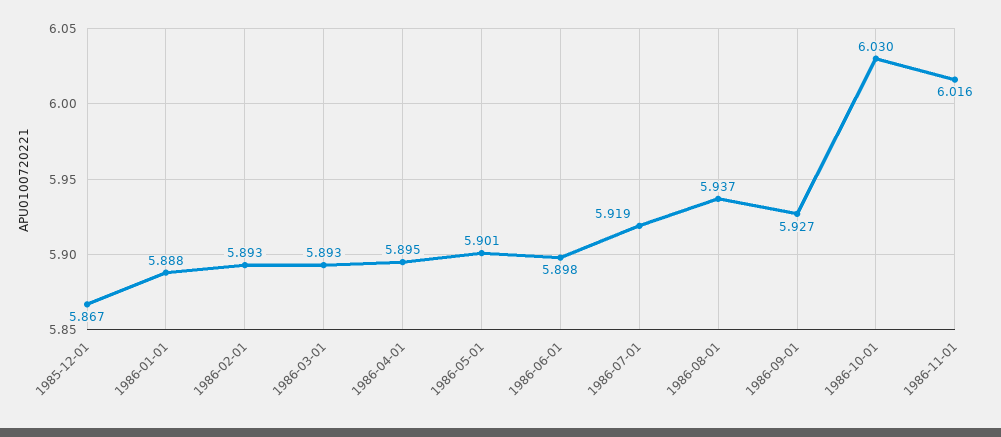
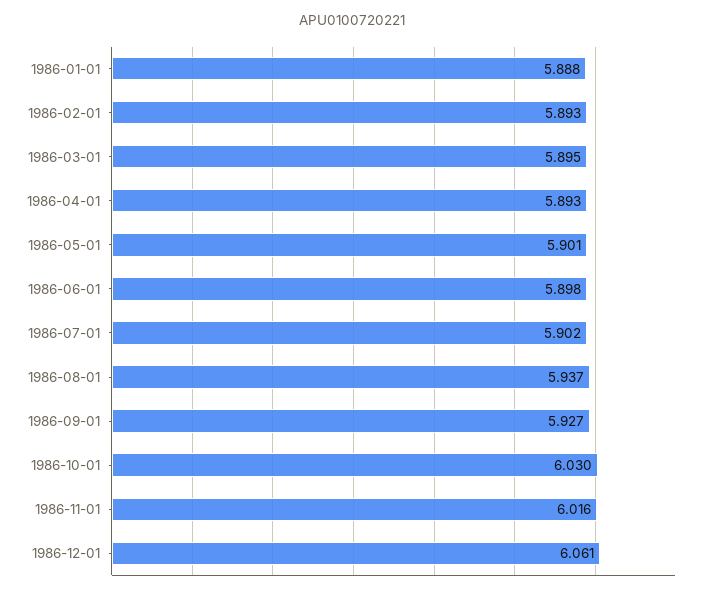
1985-12-01: 5.867 -> none
1986-03-01: 5.893 -> 5.895
1986-04-01: 5.895 -> 5.893
1986-07-01: 5.919 -> 5.902
1986-12-01: none -> 6.061

